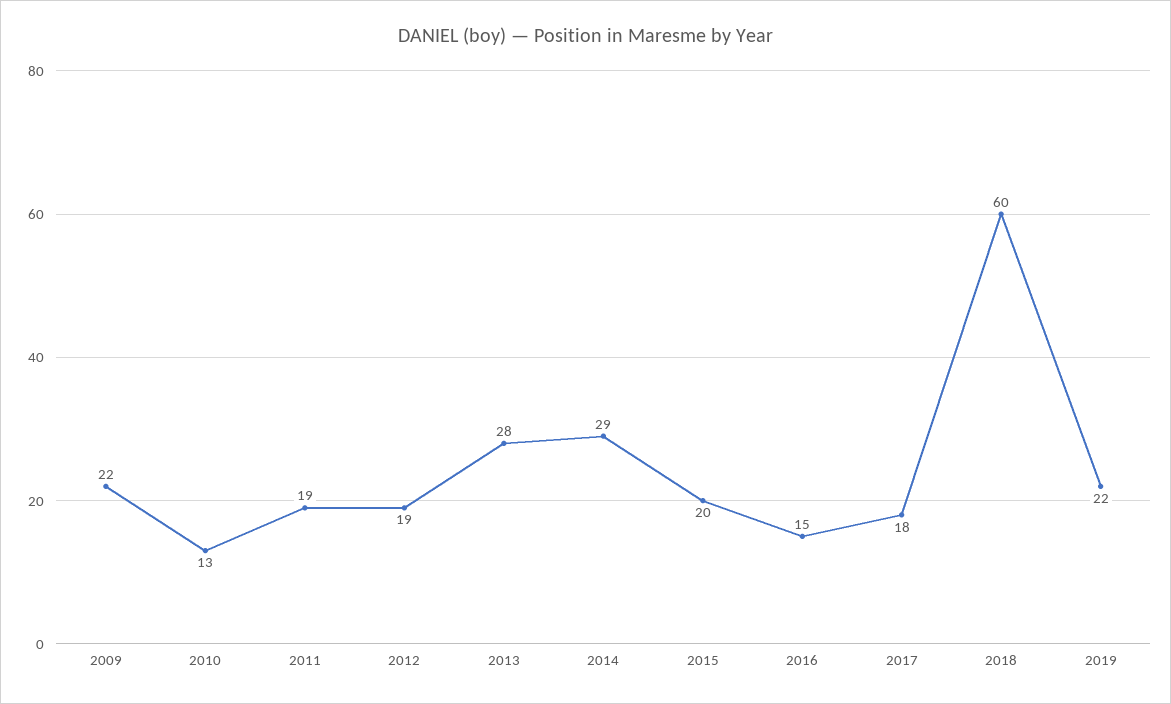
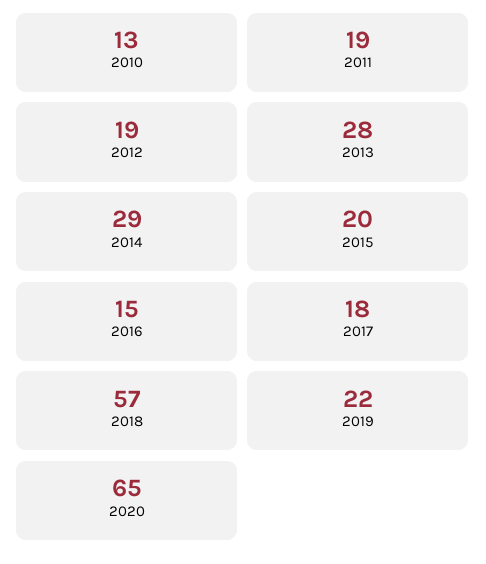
2009: 22 -> none
2018: 60 -> 57
2020: none -> 65

